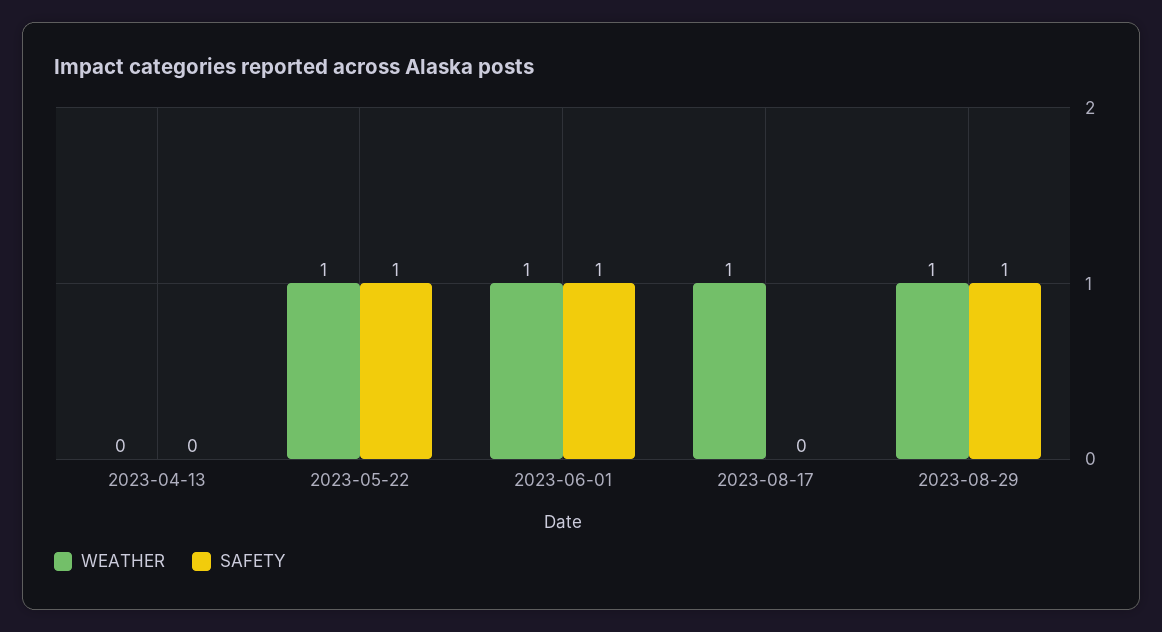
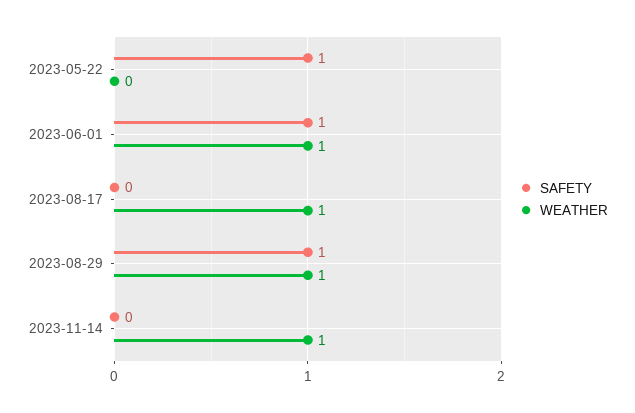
WEATHER, 2023-04-13: 0 -> none
SAFETY, 2023-04-13: 0 -> none
WEATHER, 2023-05-22: 1 -> 0
SAFETY, 2023-11-14: none -> 0
WEATHER, 2023-11-14: none -> 1

